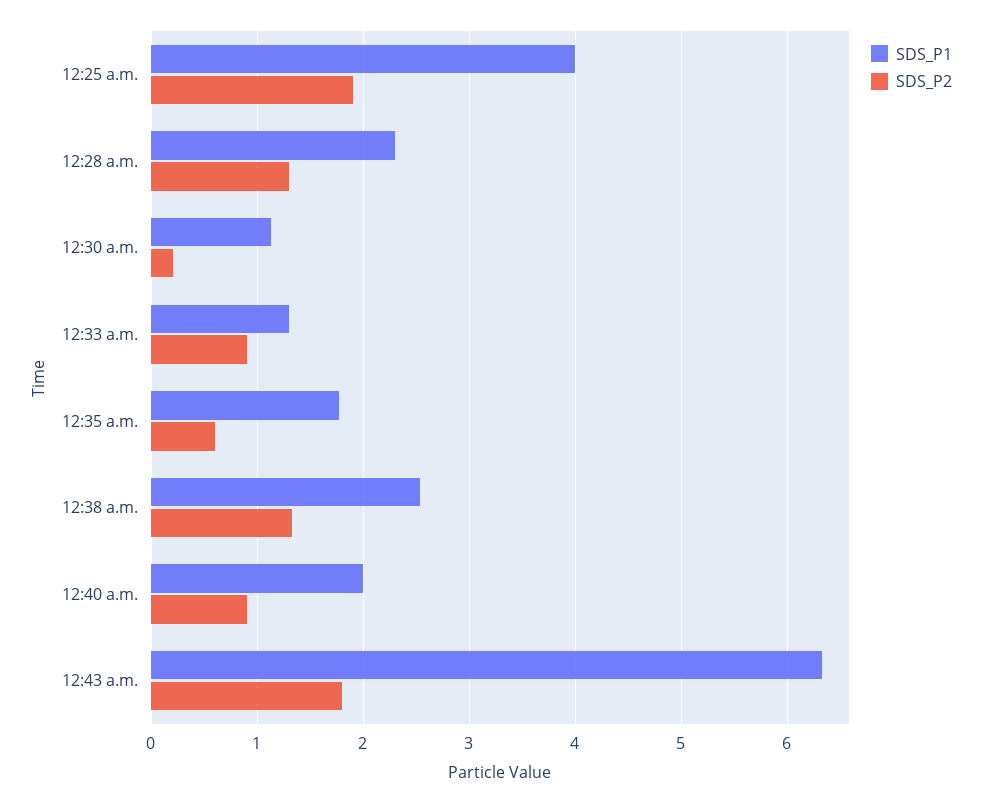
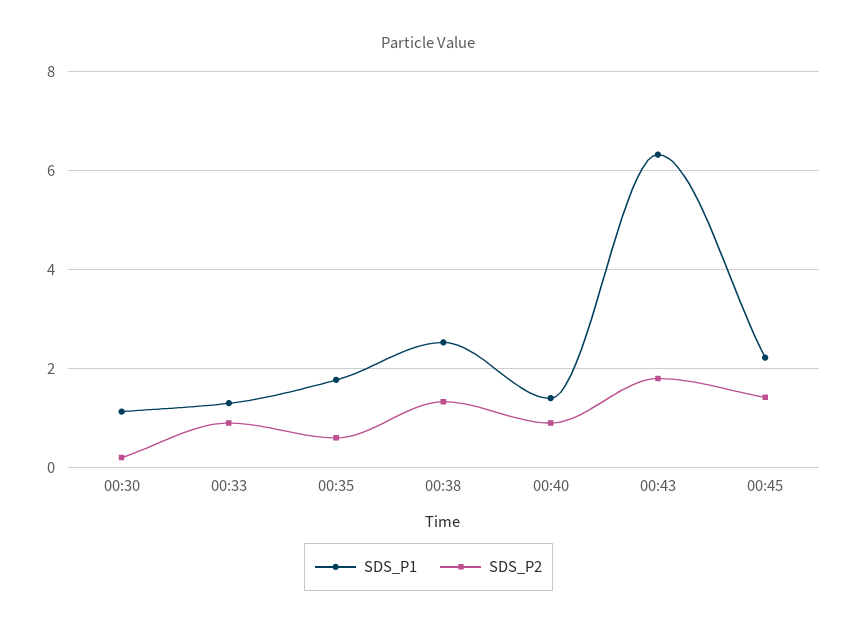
SDS_P1, 12:25 a.m.: 4 -> none
SDS_P2, 12:25 a.m.: 1.9 -> none
SDS_P1, 12:28 a.m.: 2.3 -> none
SDS_P2, 12:28 a.m.: 1.3 -> none
SDS_P1, 12:40 a.m.: 2 -> 1.4
SDS_P1, 00:45: none -> 2.2
SDS_P2, 00:45: none -> 1.4

